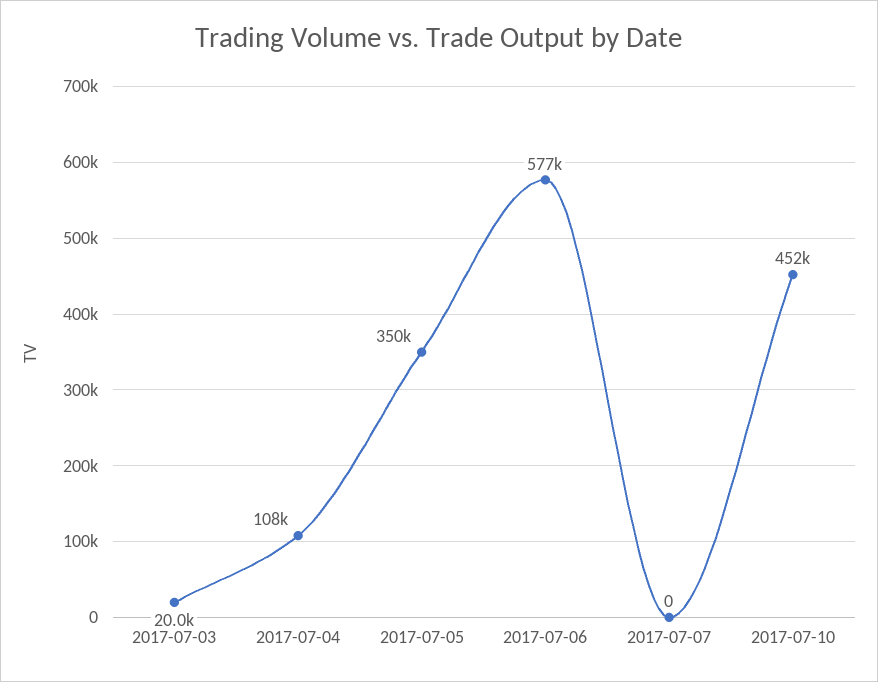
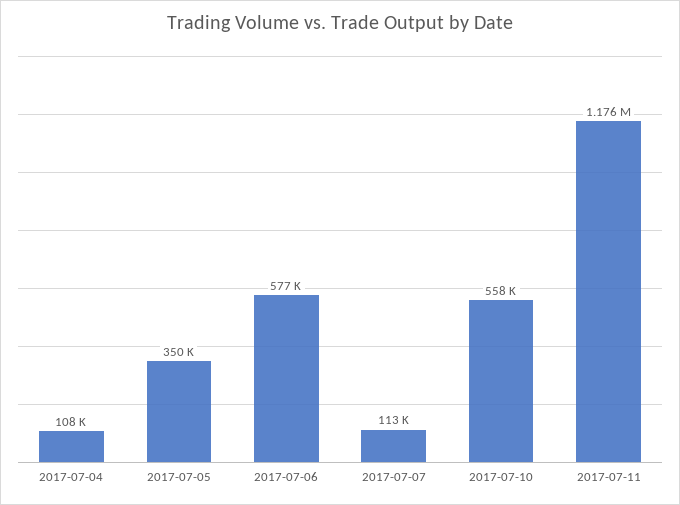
2017-07-03: 20000 -> none
2017-07-07: 0 -> 113000
2017-07-10: 452000 -> 558000
2017-07-11: none -> 1176000

